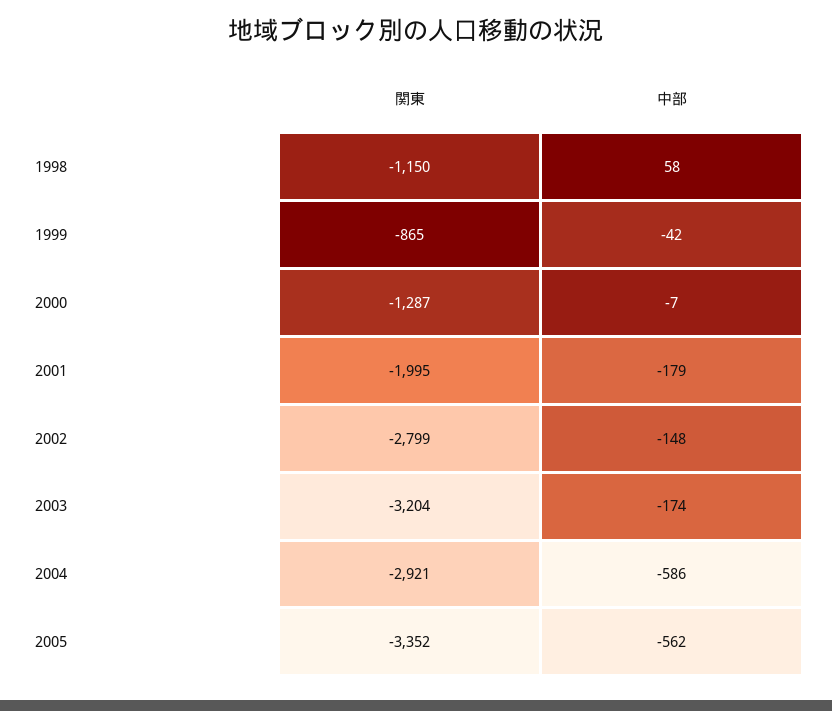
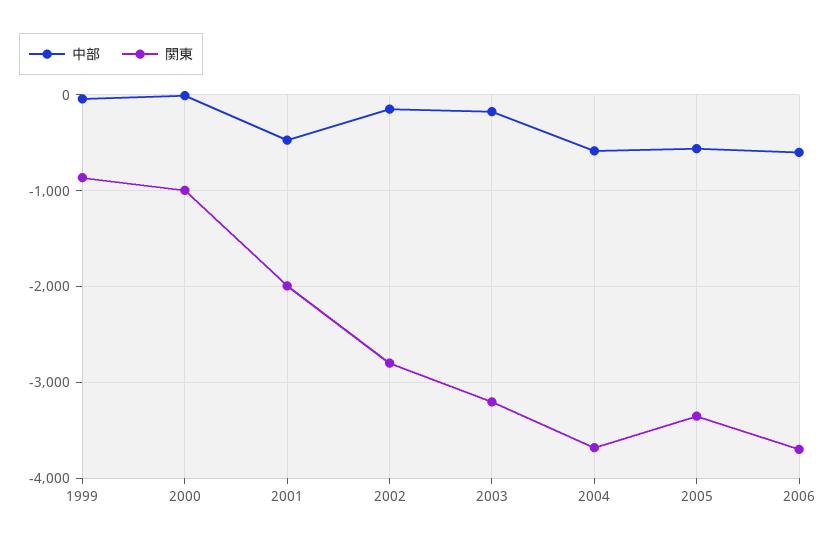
関東, 1998: -1150 -> none
中部, 1998: 58 -> none
関東, 2000: -1287 -> -1000
中部, 2001: -179 -> -500
関東, 2004: -2921 -> -3700
中部, 2006: none -> -600
関東, 2006: none -> -3700

